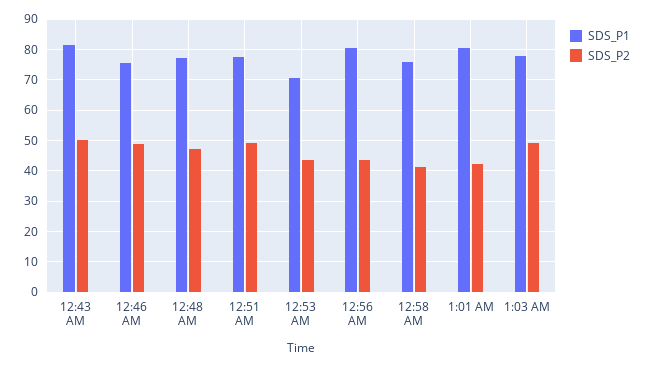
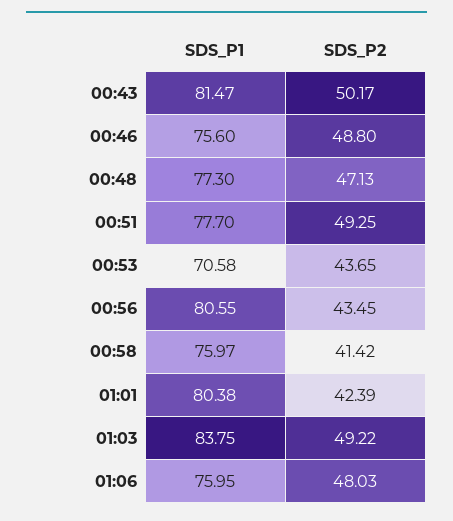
SDS_P1, 1:03 AM: 78 -> 83.75
SDS_P1, 01:06: none -> 75.95
SDS_P2, 01:06: none -> 48.03

